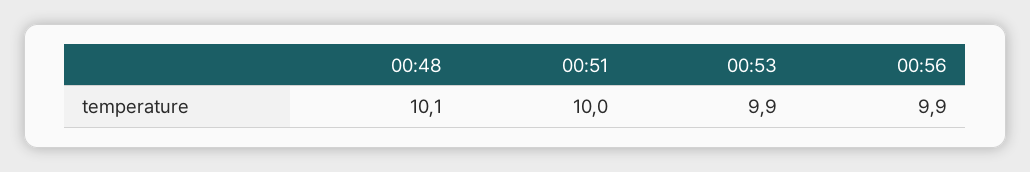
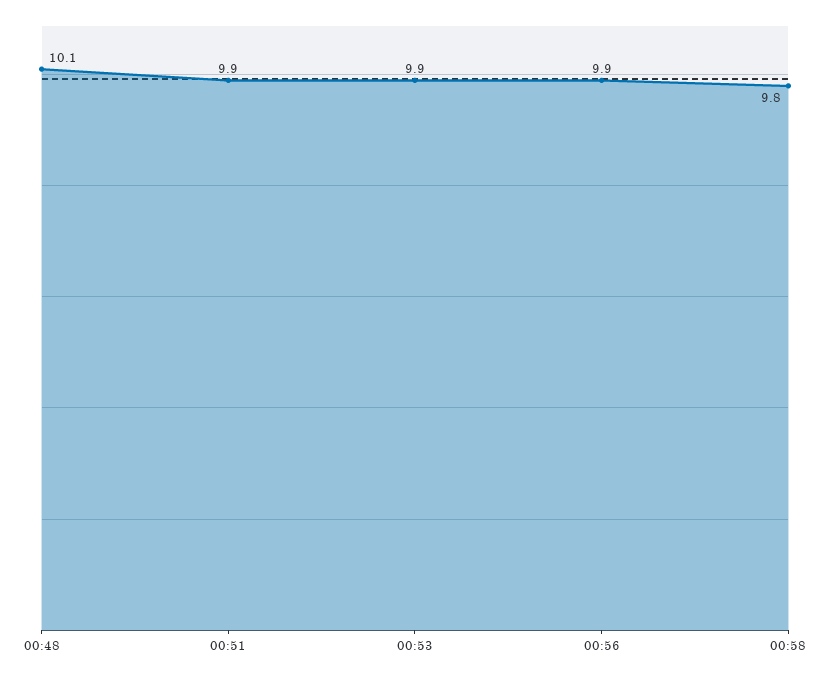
00:51: 10 -> 9.9
00:58: none -> 9.8

